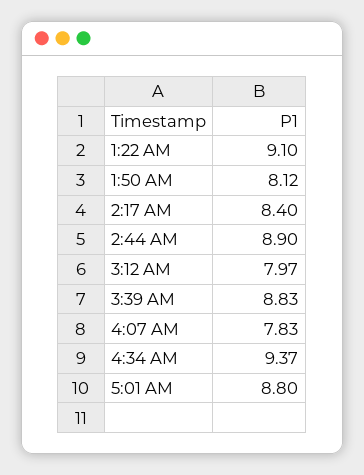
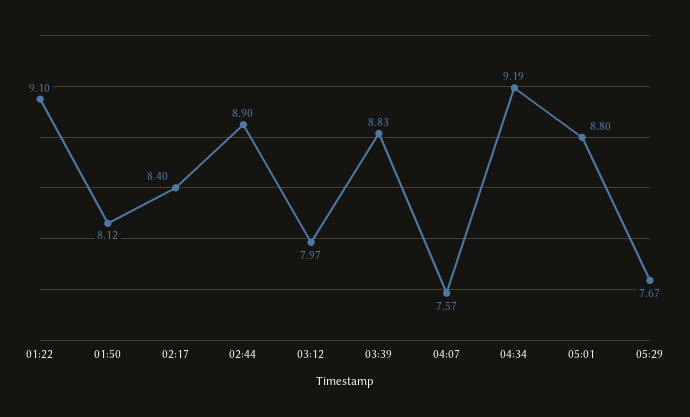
4:07 AM: 7.83 -> 7.57
4:34 AM: 9.37 -> 9.19
05:29: none -> 7.67

